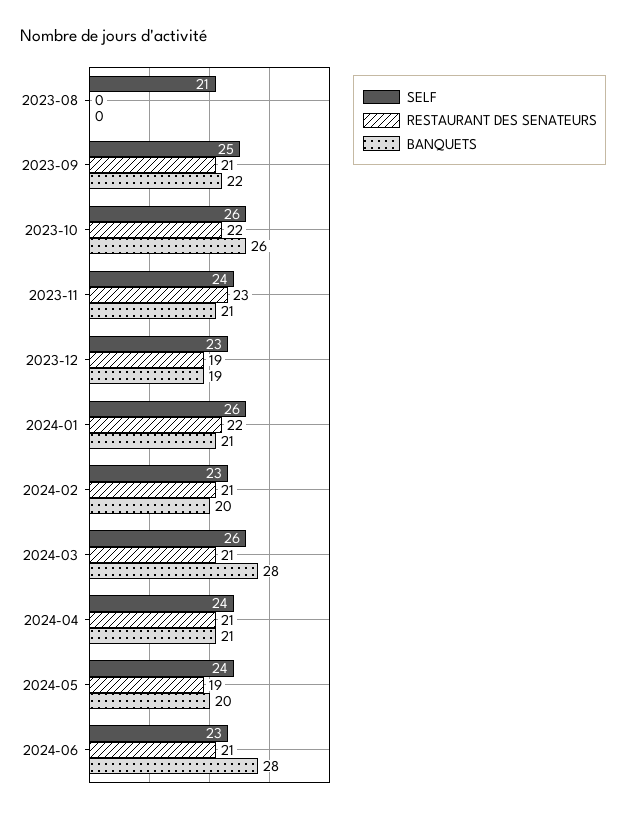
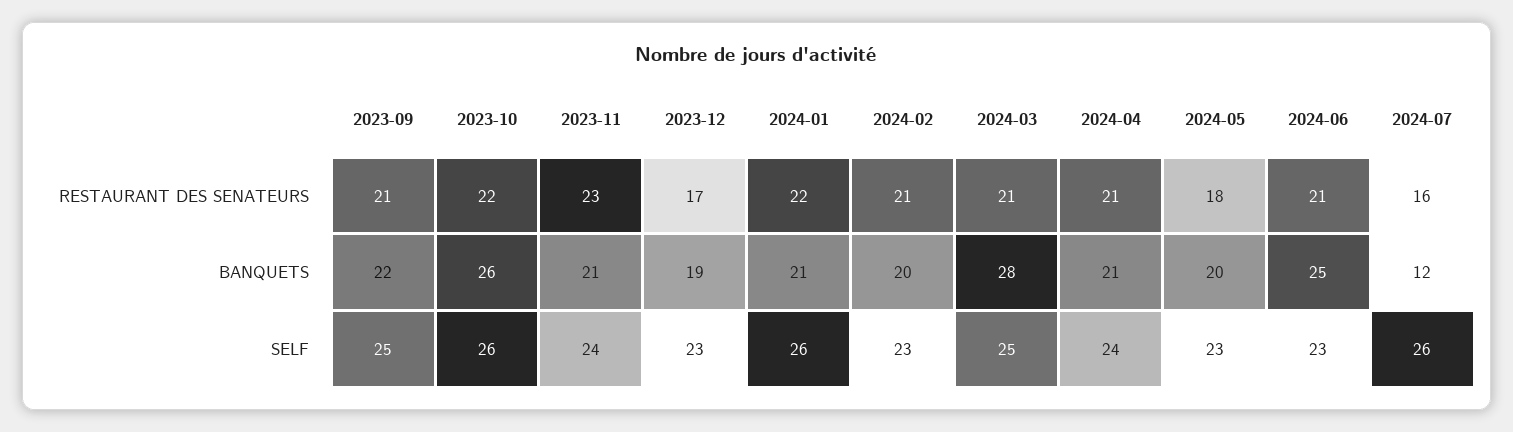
SELF, 2023-08: 21 -> none
RESTAURANT DES SENATEURS, 2023-08: 0 -> none
BANQUETS, 2023-08: 0 -> none
RESTAURANT DES SENATEURS, 2023-12: 19 -> 17
SELF, 2024-03: 26 -> 25
SELF, 2024-05: 24 -> 23
RESTAURANT DES SENATEURS, 2024-05: 19 -> 18
BANQUETS, 2024-06: 28 -> 25
RESTAURANT DES SENATEURS, 2024-07: none -> 16
BANQUETS, 2024-07: none -> 12
SELF, 2024-07: none -> 26

